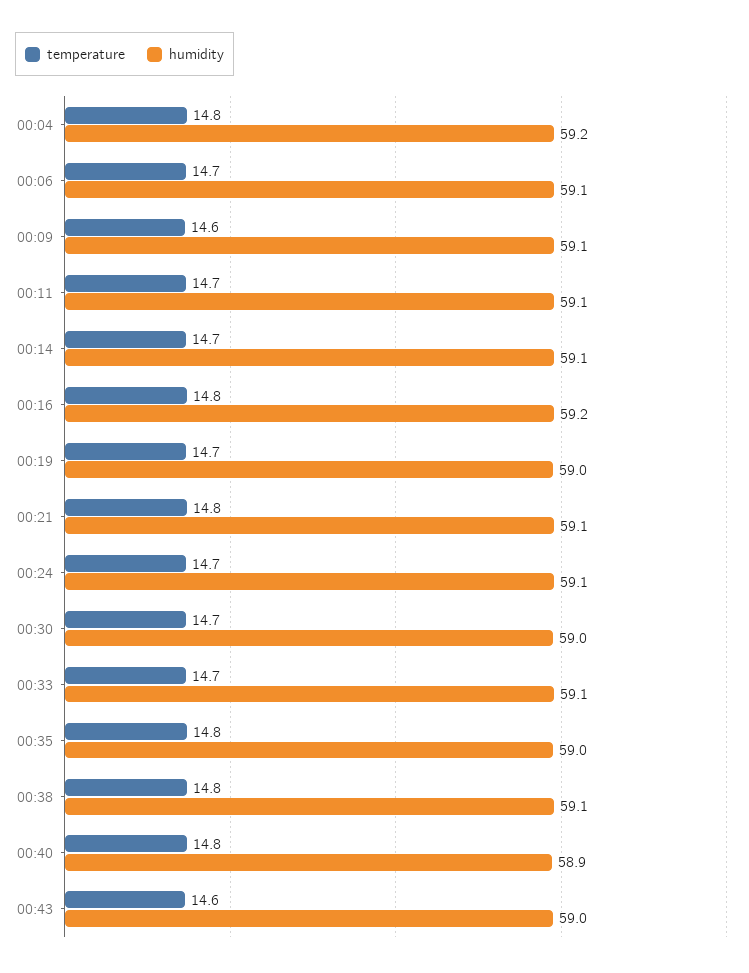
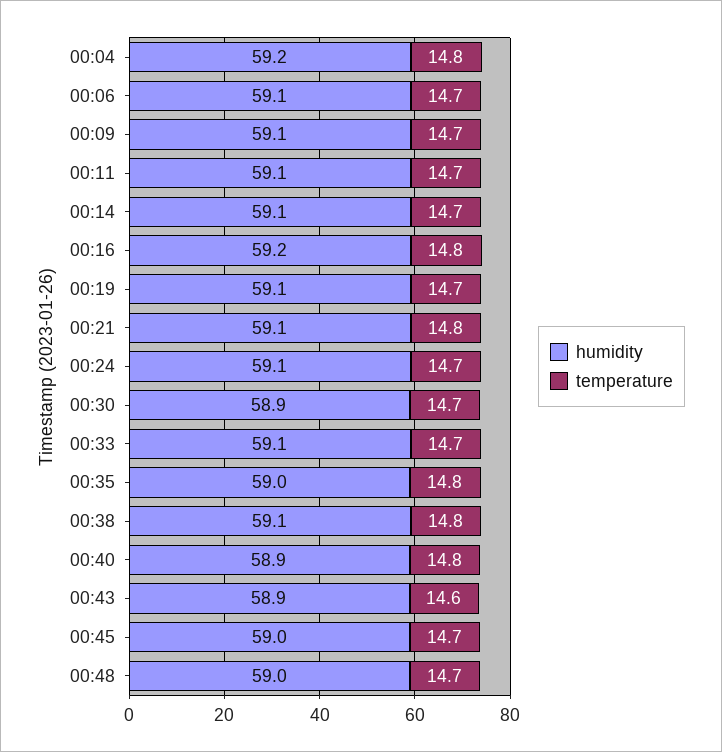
temperature, 00:09: 14.6 -> 14.7
humidity, 00:19: 59 -> 59.1
humidity, 00:30: 59 -> 58.9
humidity, 00:43: 59 -> 58.9
humidity, 00:45: none -> 59
temperature, 00:45: none -> 14.7
humidity, 00:48: none -> 59
temperature, 00:48: none -> 14.7

